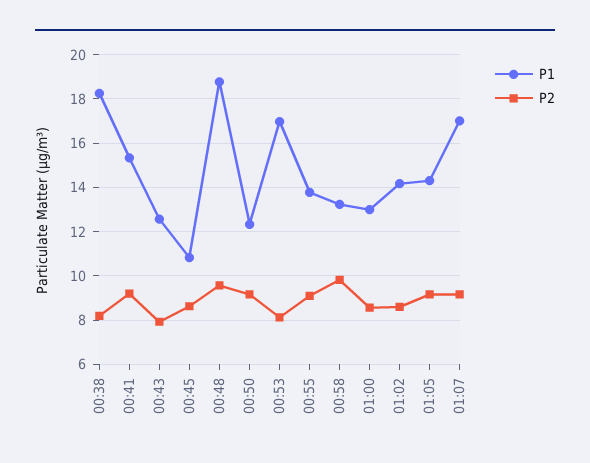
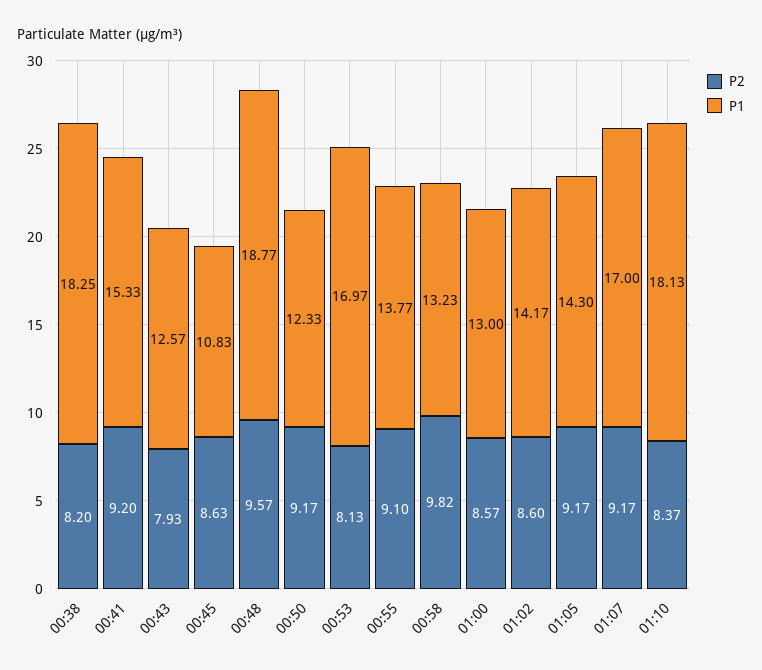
P2, 01:10: none -> 8.37
P1, 01:10: none -> 18.13

